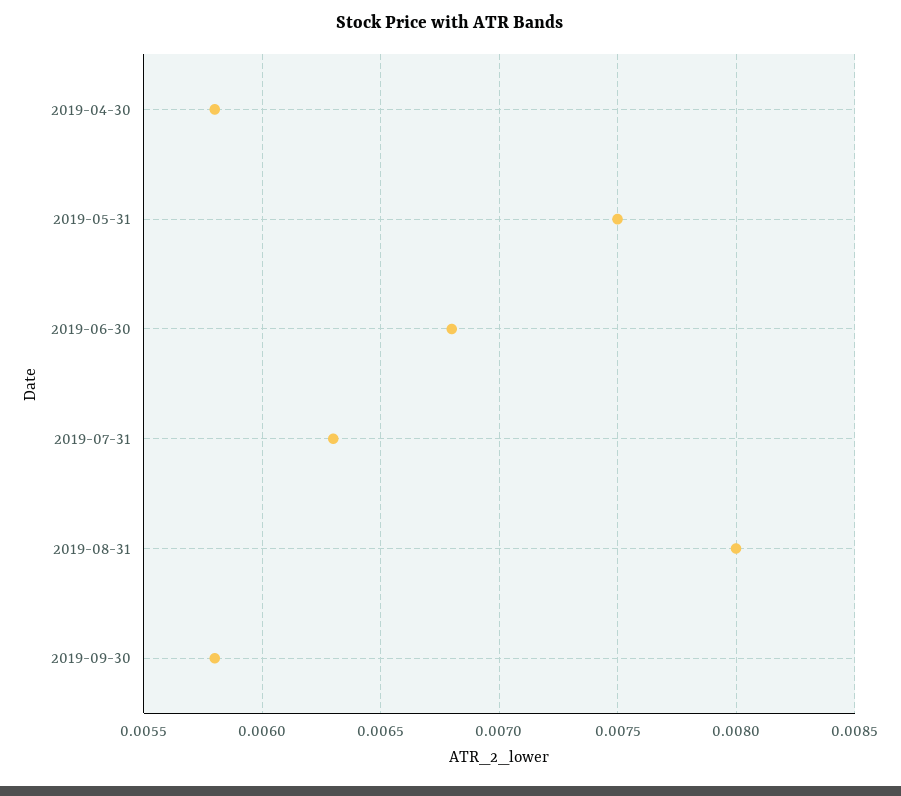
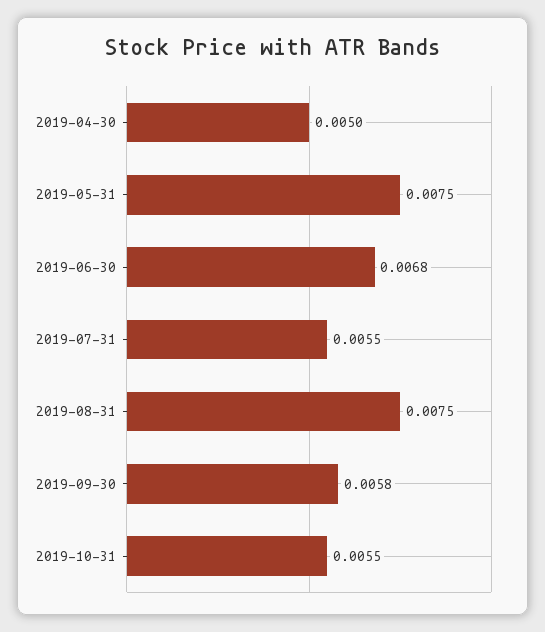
2019-04-30: 0.0058 -> 0.005
2019-07-31: 0.0063 -> 0.0055
2019-08-31: 0.008 -> 0.0075
2019-10-31: none -> 0.0055

